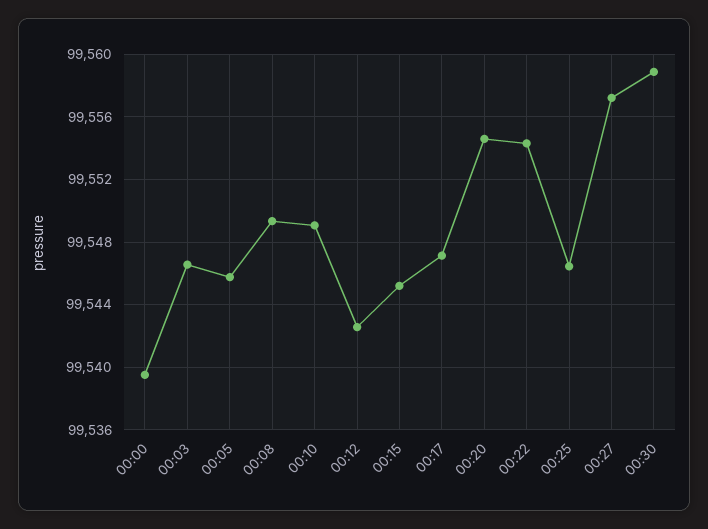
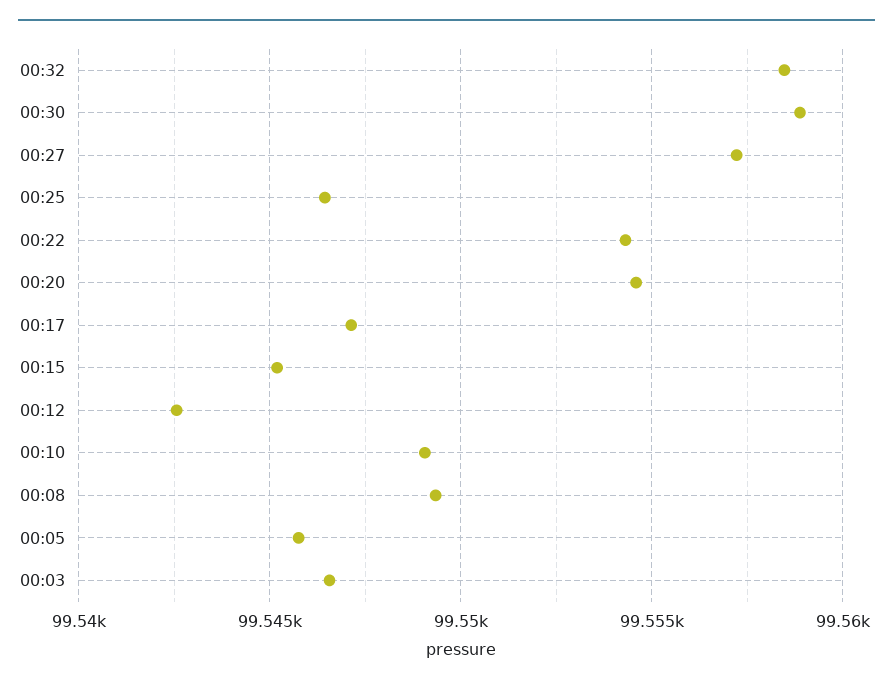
00:00: 99539.5 -> none
00:32: none -> 99558.5

